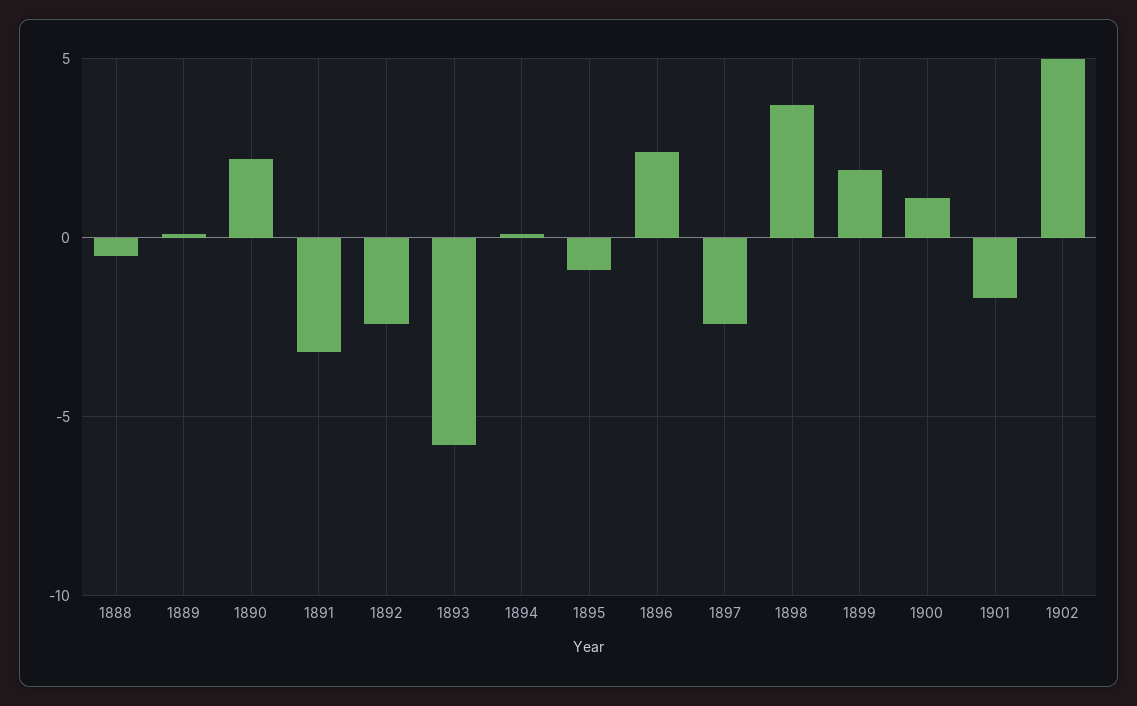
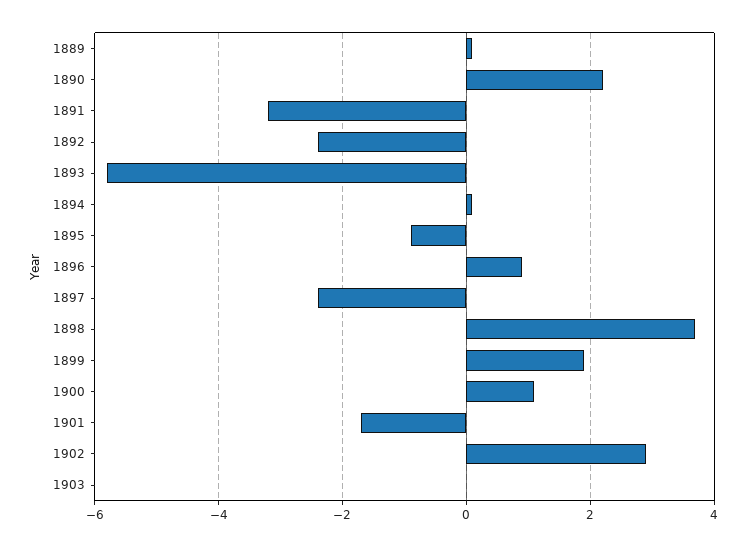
1888: -0.5 -> none
1896: 2.5 -> 1
1902: 5 -> 3
1903: none -> 0

